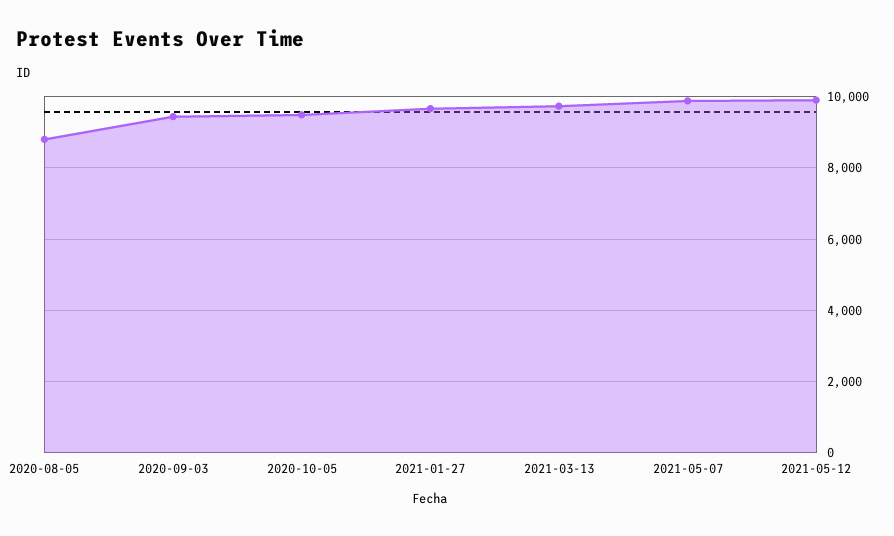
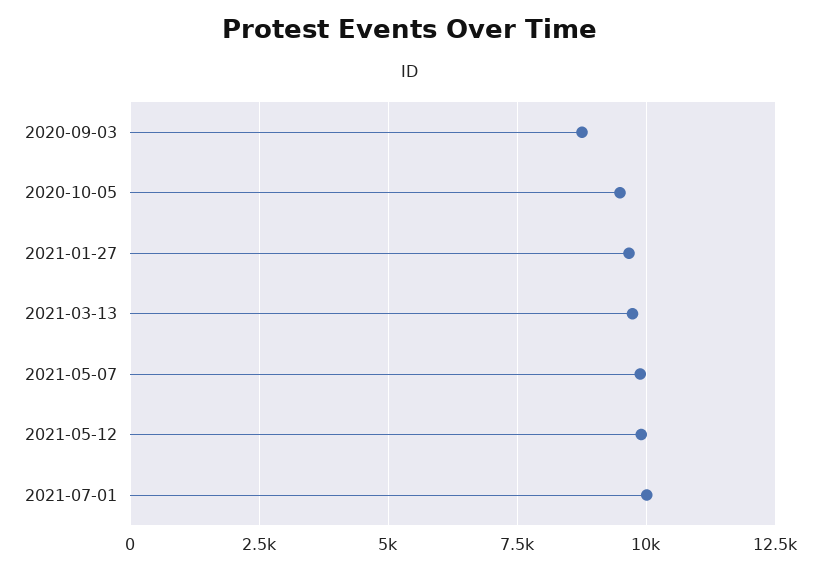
2020-08-05: 8800 -> none
2020-09-03: 9400 -> 8750
2021-07-01: none -> 10000

